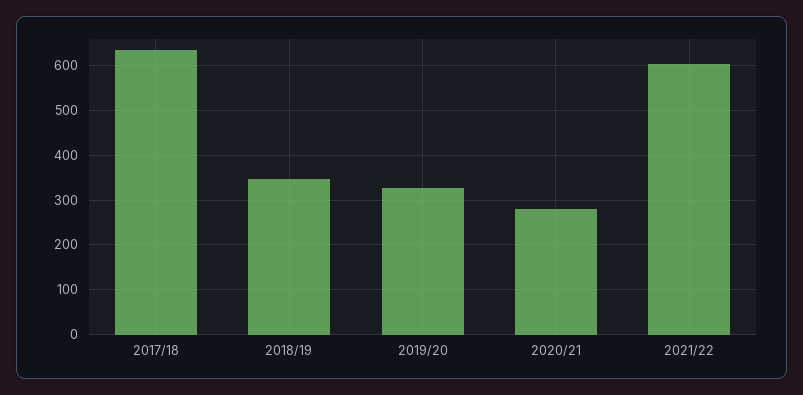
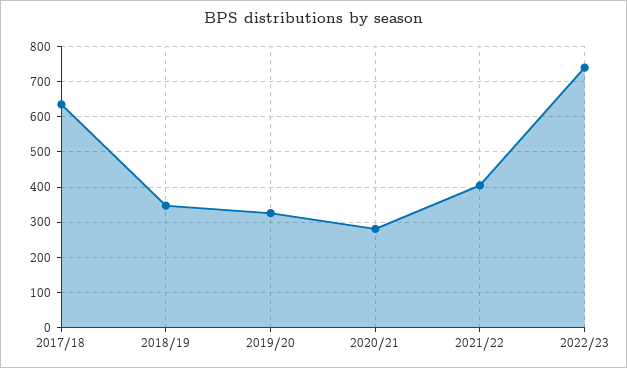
2021/22: 600 -> 400
2022/23: none -> 740

